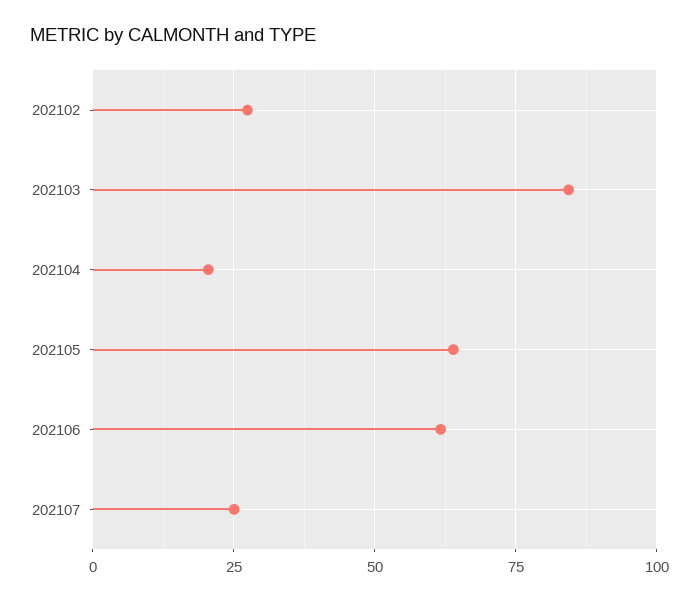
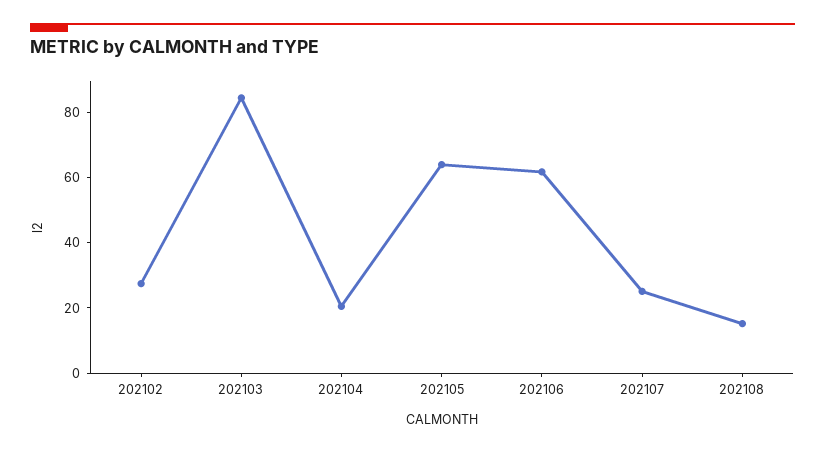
202108: none -> 15

